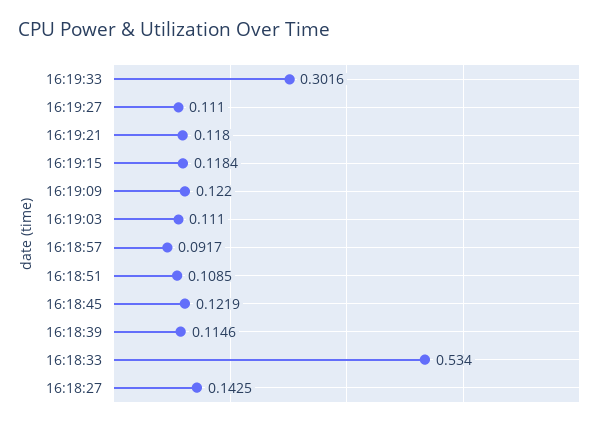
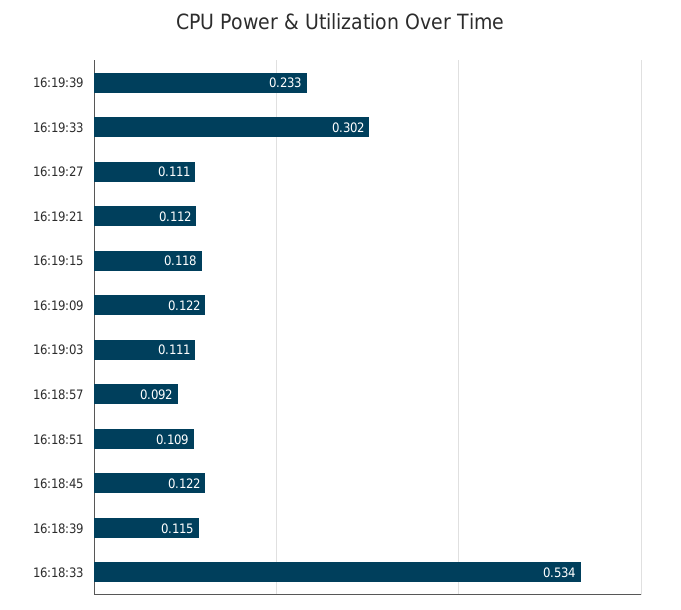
16:19:21: 0.118 -> 0.112
16:18:27: 0.1425 -> none
16:19:39: none -> 0.233

